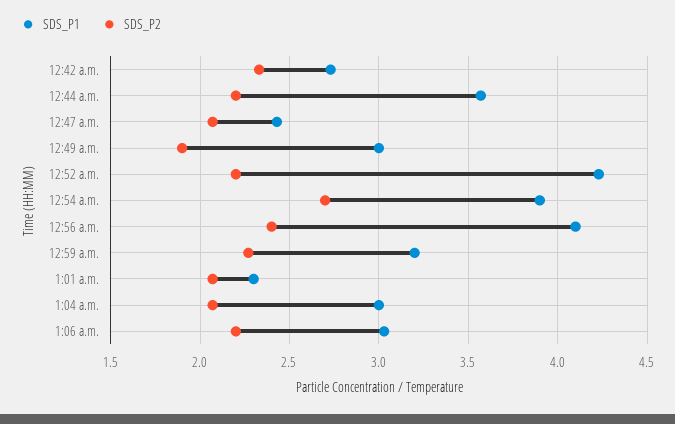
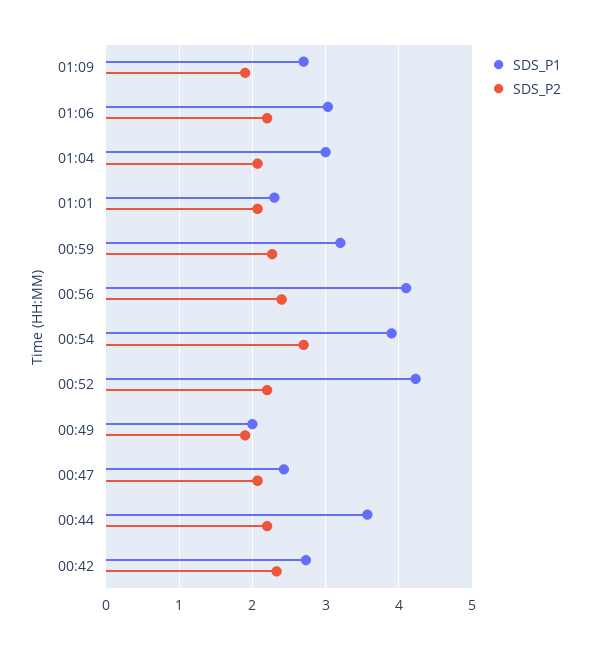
SDS_P1, 12:49 a.m.: 3 -> 2
SDS_P1, 01:09: none -> 2.7
SDS_P2, 01:09: none -> 1.9

